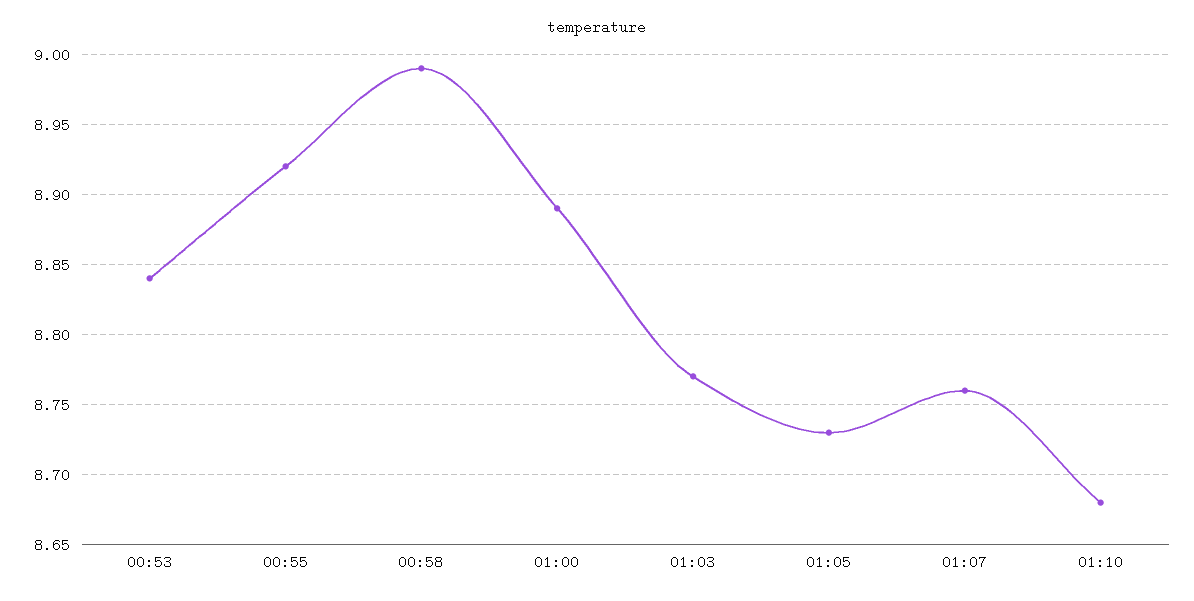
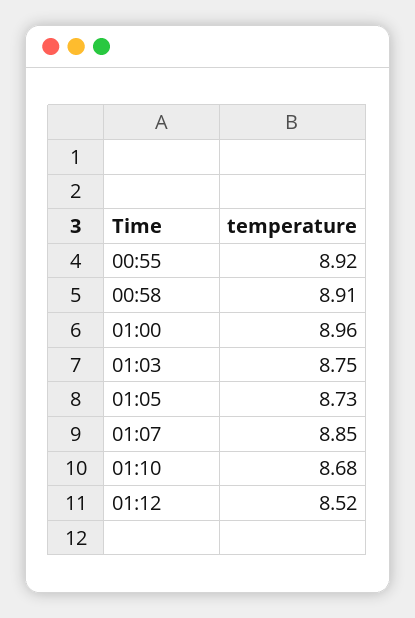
00:53: 8.84 -> none
00:58: 8.99 -> 8.91
01:00: 8.89 -> 8.96
01:03: 8.77 -> 8.75
01:07: 8.76 -> 8.85
01:12: none -> 8.52

